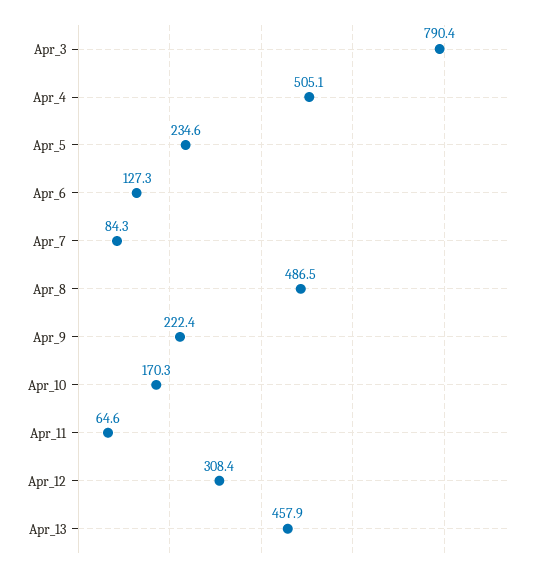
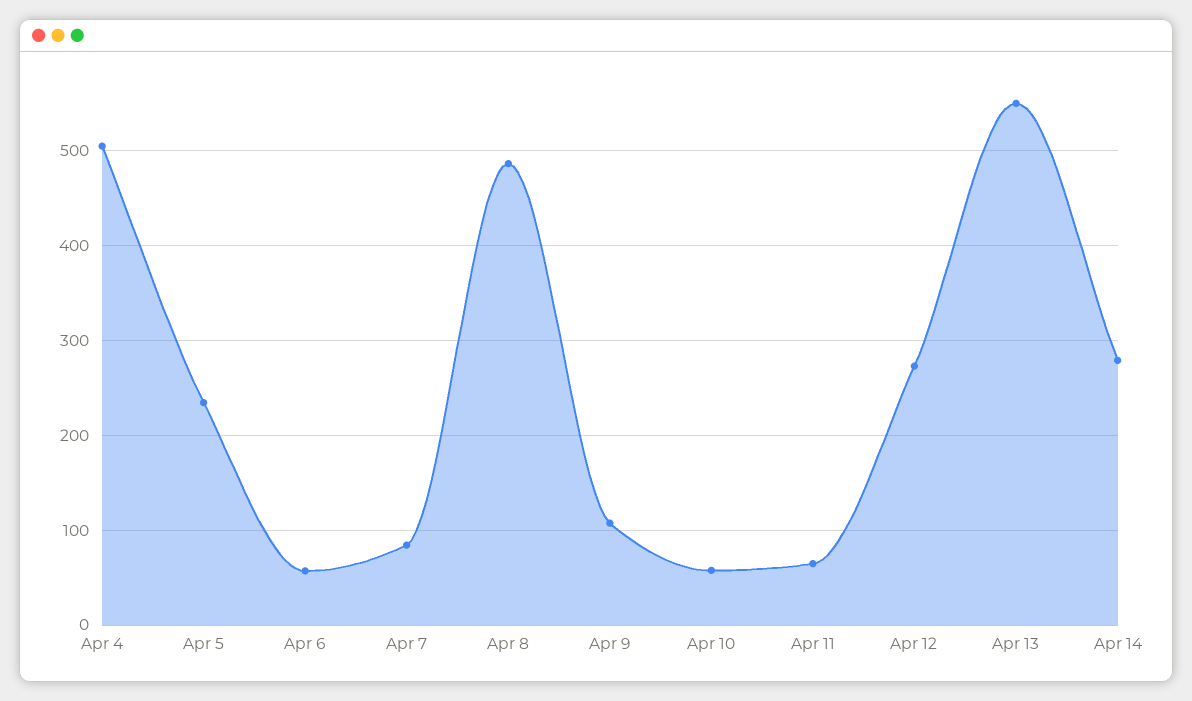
Apr_3: 790.4 -> none
Apr_6: 127.3 -> 60
Apr_9: 222.4 -> 110
Apr_10: 170.3 -> 60
Apr_12: 308.4 -> 270
Apr_13: 457.9 -> 550
Apr 14: none -> 280

